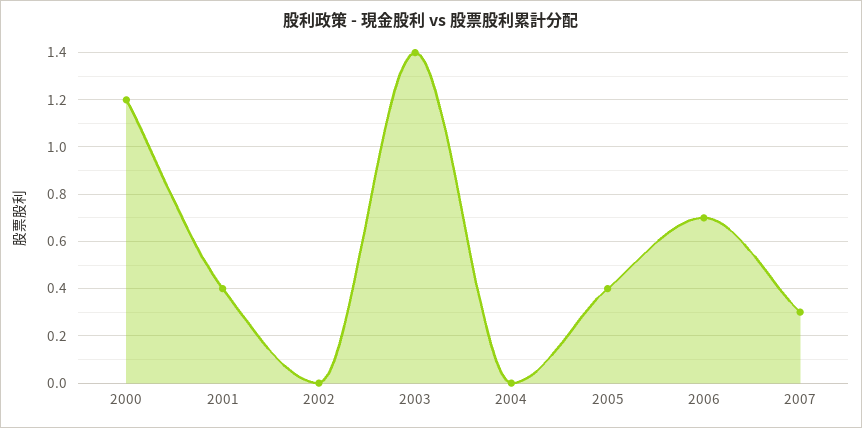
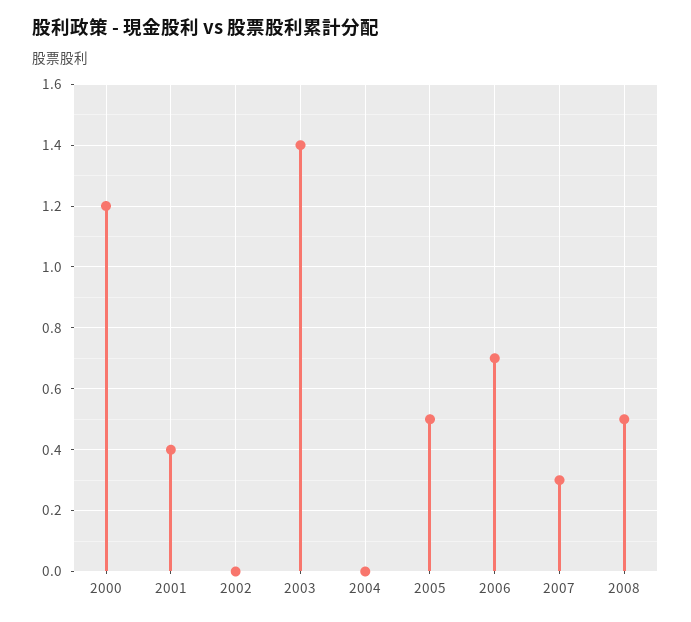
2005: 0.4 -> 0.5
2008: none -> 0.5

